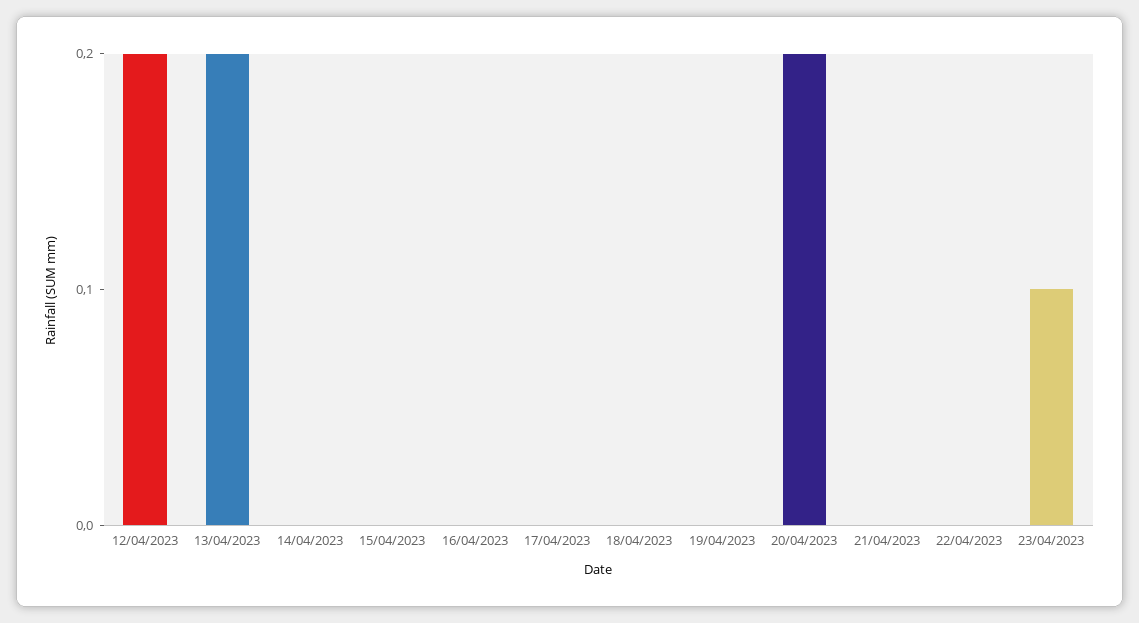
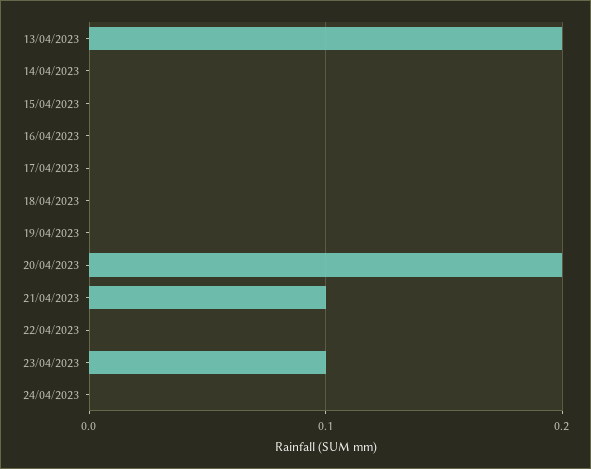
12/04/2023: 0.2 -> none
21/04/2023: 0 -> 0.1
24/04/2023: none -> 0

